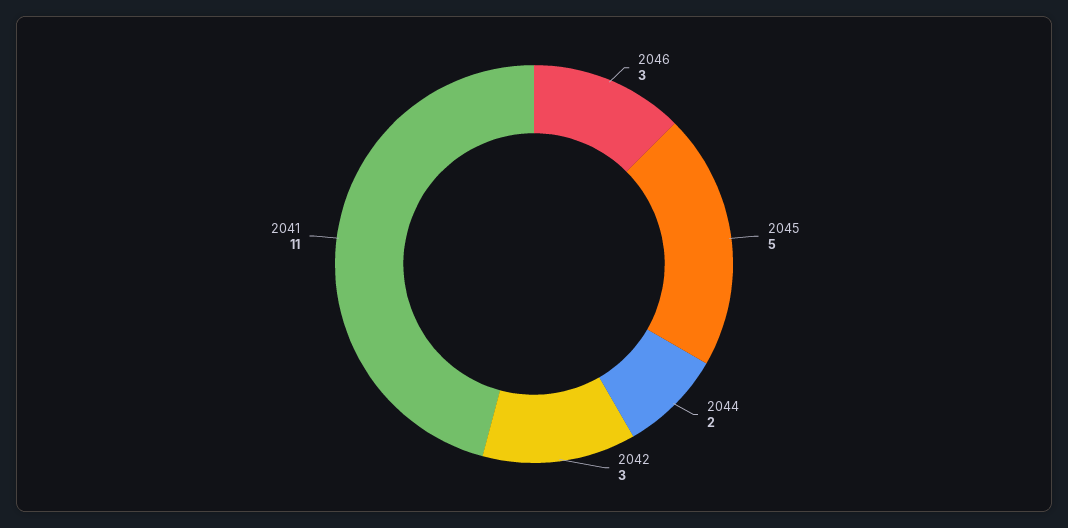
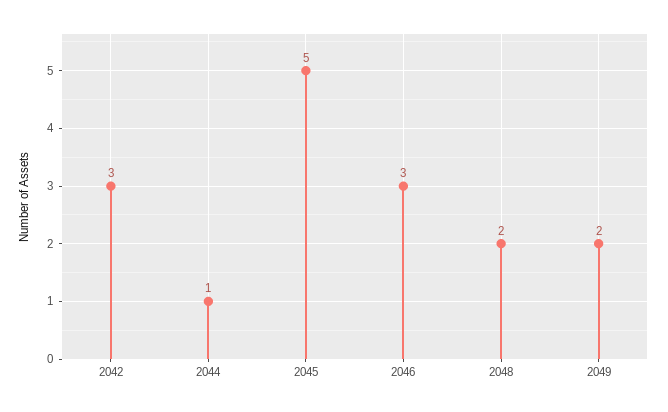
2044: 2 -> 1
2041: 11 -> none
2048: none -> 2
2049: none -> 2

